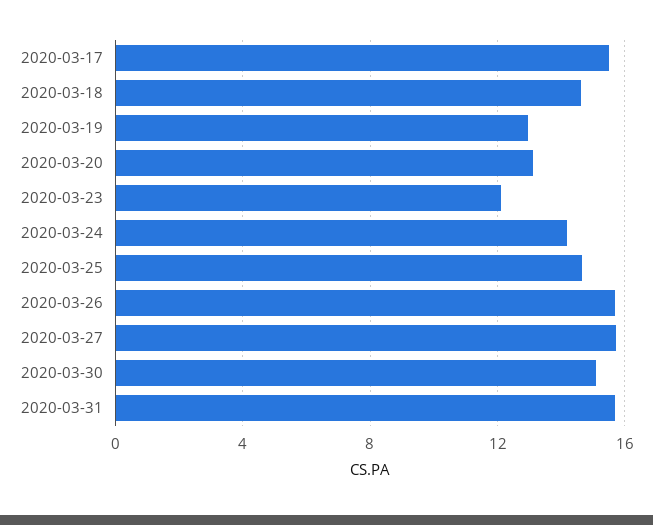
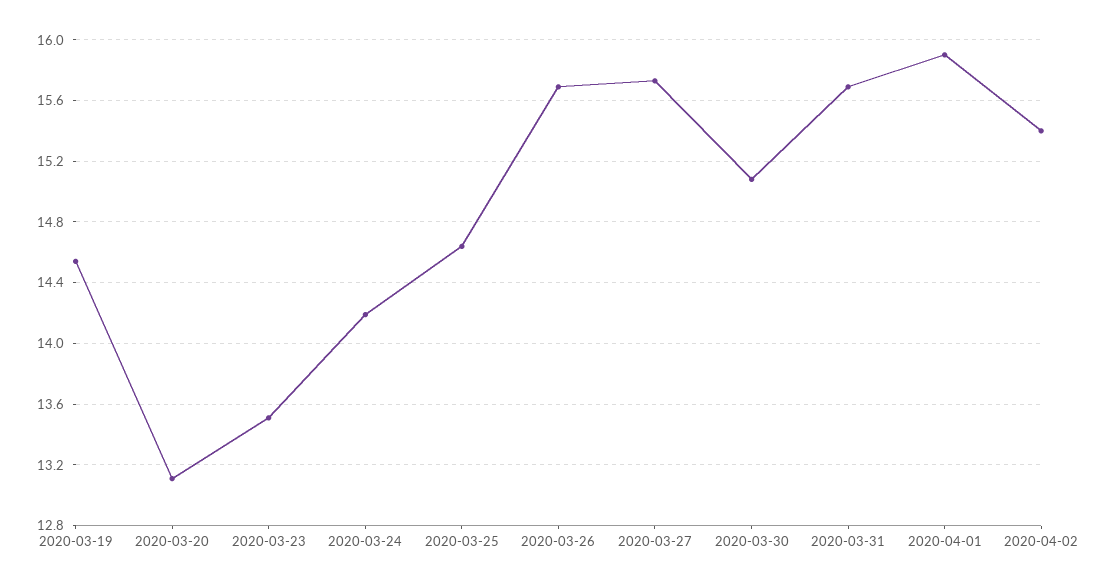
2020-03-17: 15.5 -> none
2020-03-18: 14.5 -> none
2020-03-19: 13 -> 14.55
2020-03-23: 12 -> 13.5
2020-04-01: none -> 15.9
2020-04-02: none -> 15.4

